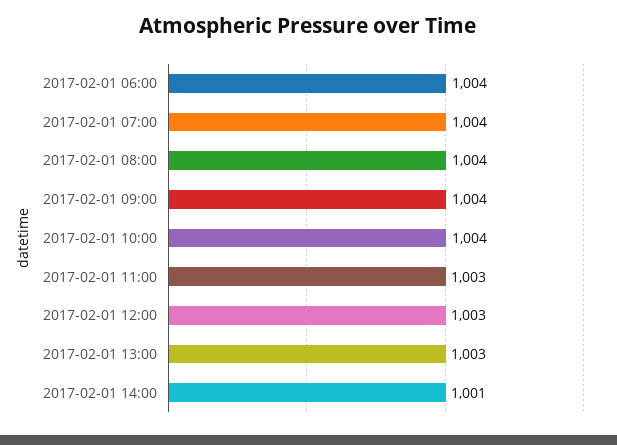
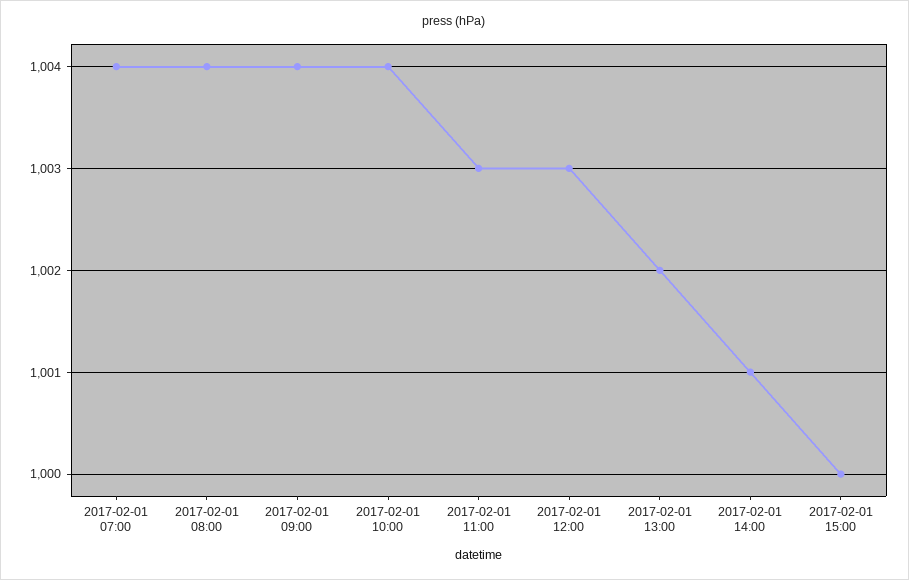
2017-02-01 06:00: 1004 -> none
2017-02-01 13:00: 1003 -> 1002
2017-02-01 15:00: none -> 1000

